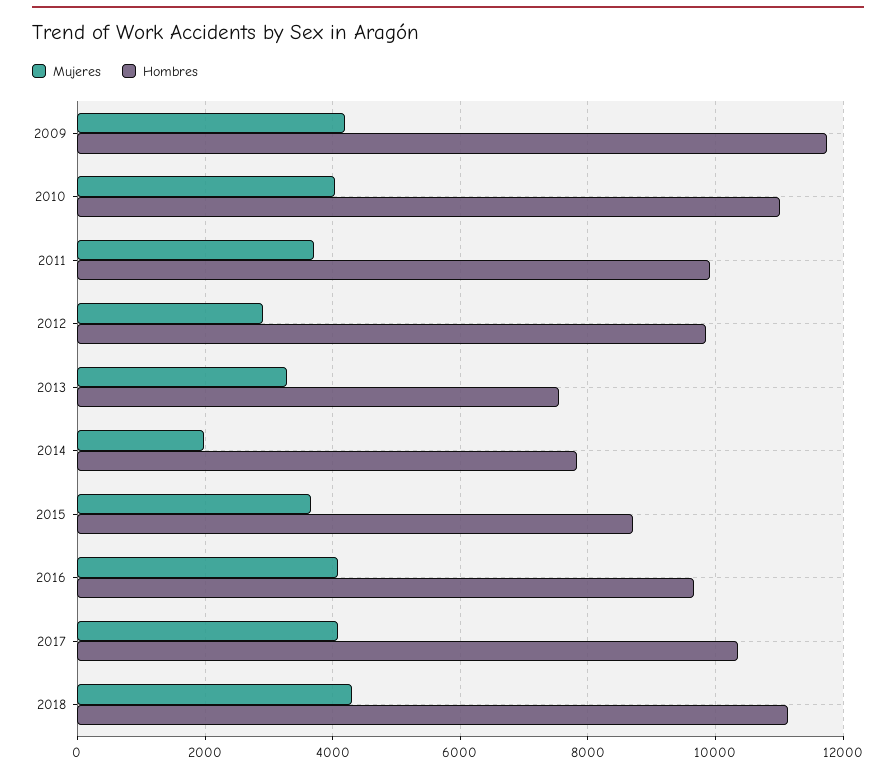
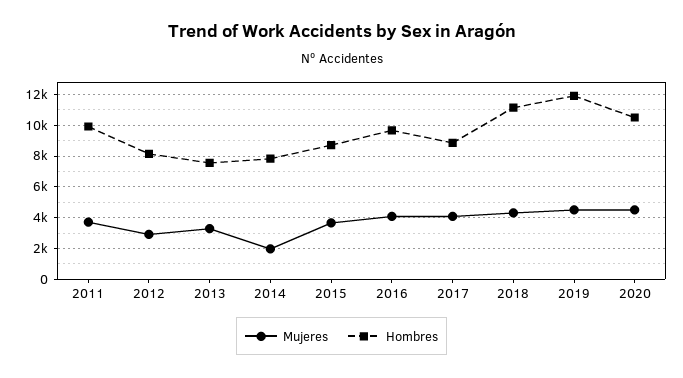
Mujeres, 2009: 4200 -> none
Hombres, 2009: 11800 -> none
Mujeres, 2010: 4000 -> none
Hombres, 2010: 11000 -> none
Hombres, 2012: 9800 -> 8000
Hombres, 2017: 10400 -> 9000
Mujeres, 2019: none -> 4500
Hombres, 2019: none -> 12000
Mujeres, 2020: none -> 4500
Hombres, 2020: none -> 10500

